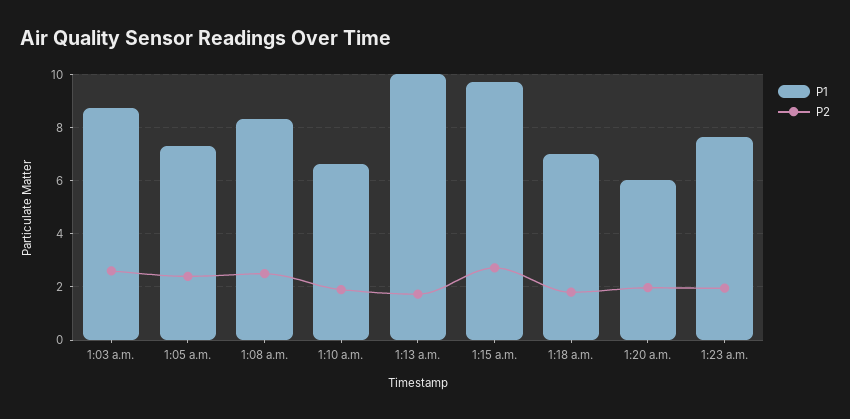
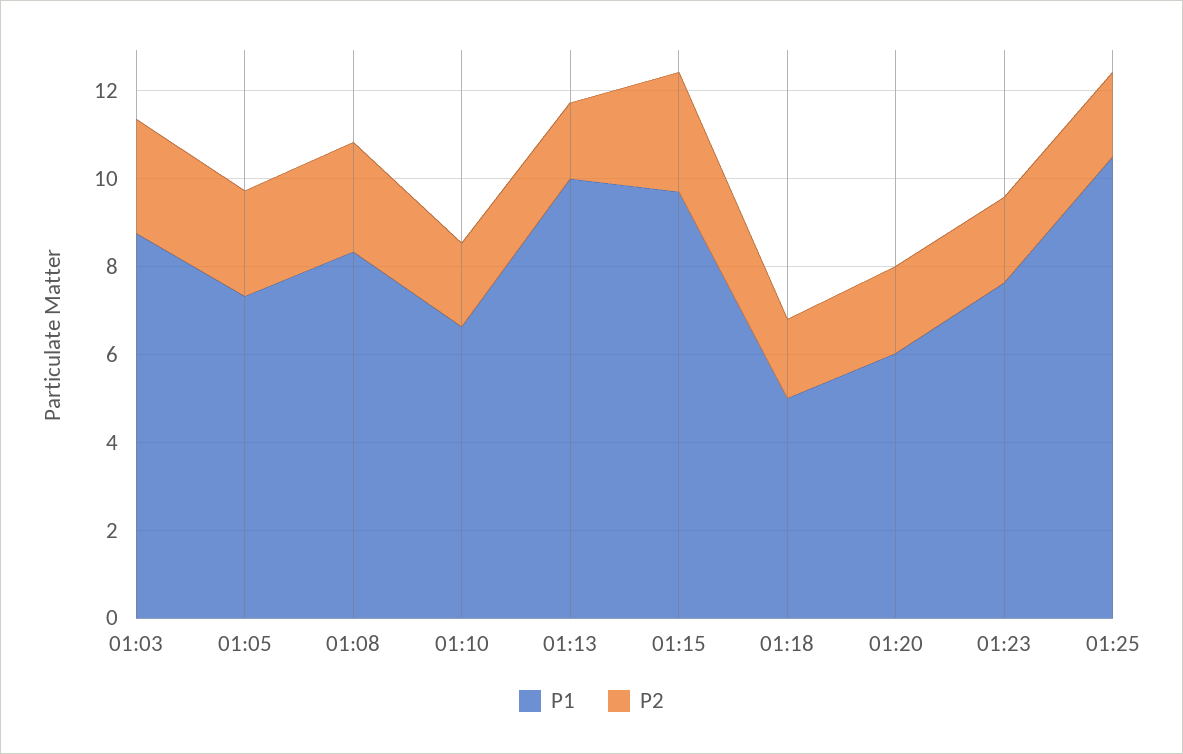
P1, 1:18 a.m.: 7 -> 5
P1, 01:25: none -> 10.5
P2, 01:25: none -> 2

